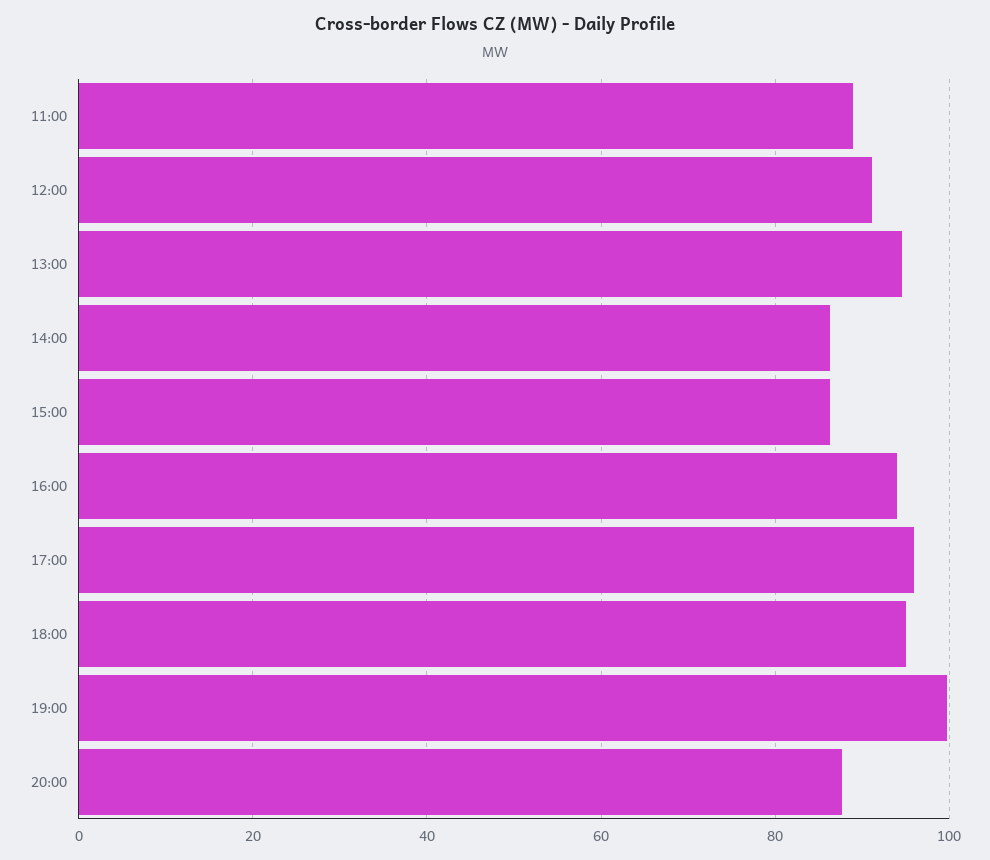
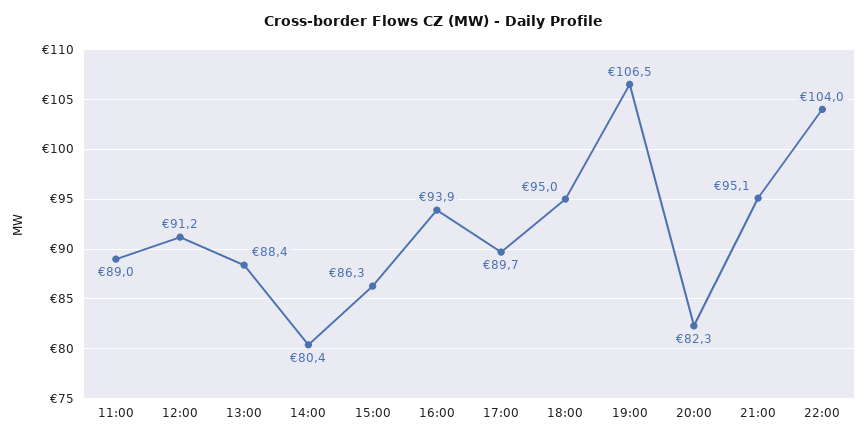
13:00: 94 -> 88.4
14:00: 86 -> 80.4
17:00: 96 -> 89.7
19:00: 100 -> 106.5
20:00: 88 -> 82.3
21:00: none -> 95.1
22:00: none -> 104

